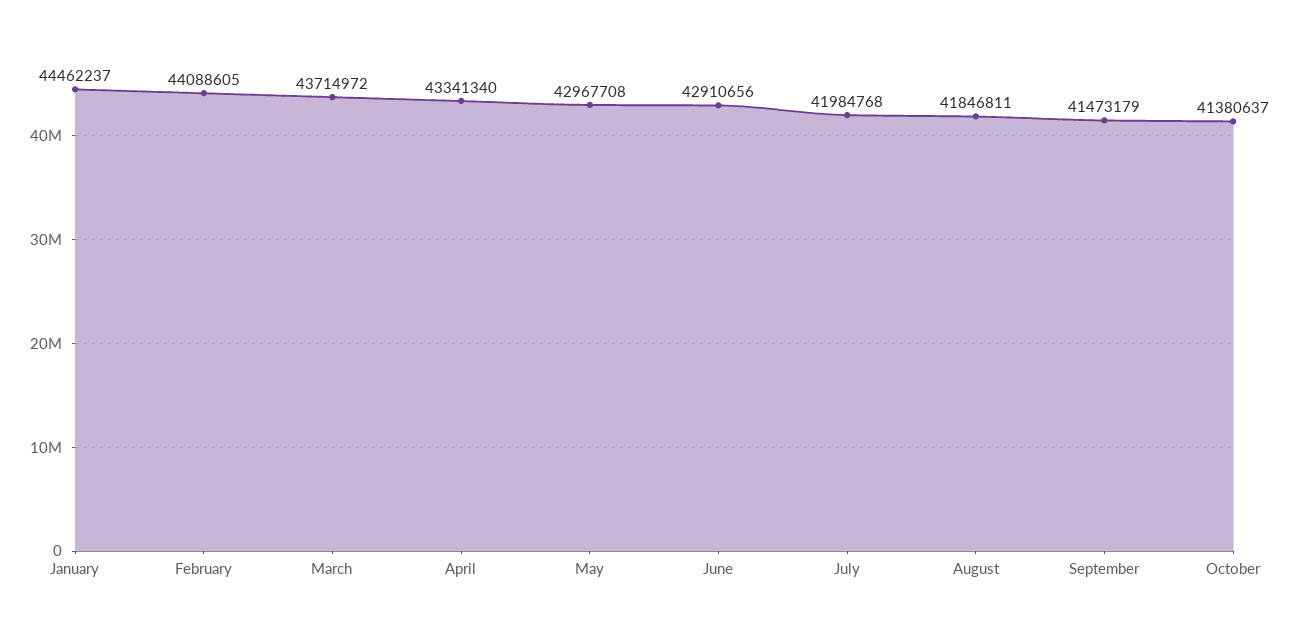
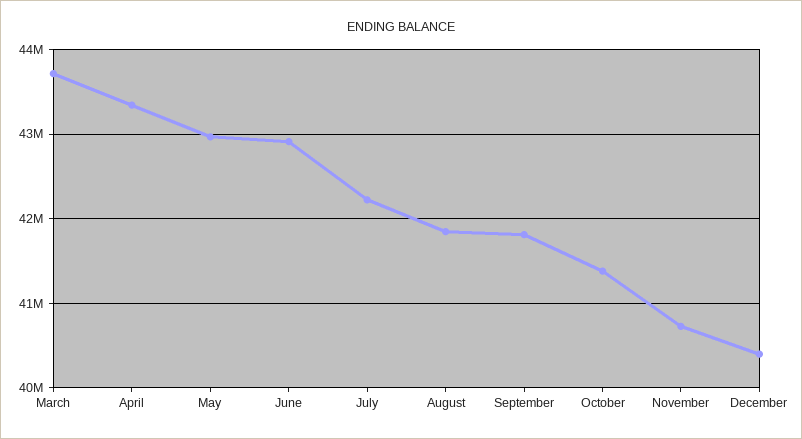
January: 44462237 -> none
February: 44088605 -> none
July: 41984768 -> 42200000
September: 41473179 -> 41800000
November: none -> 40700000
December: none -> 40400000

